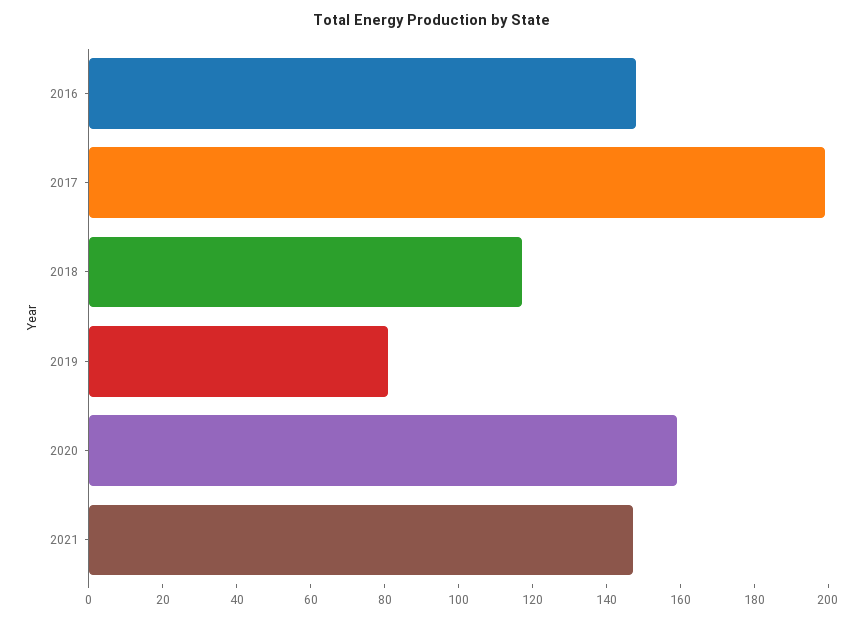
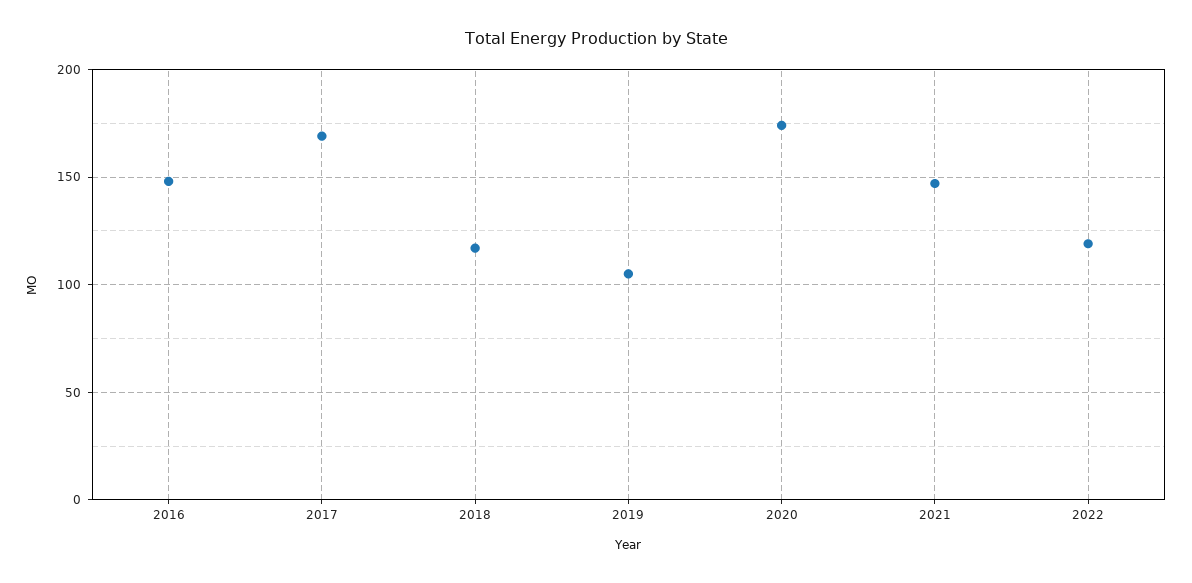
2017: 200 -> 170
2019: 80 -> 105
2020: 160 -> 175
2022: none -> 120

